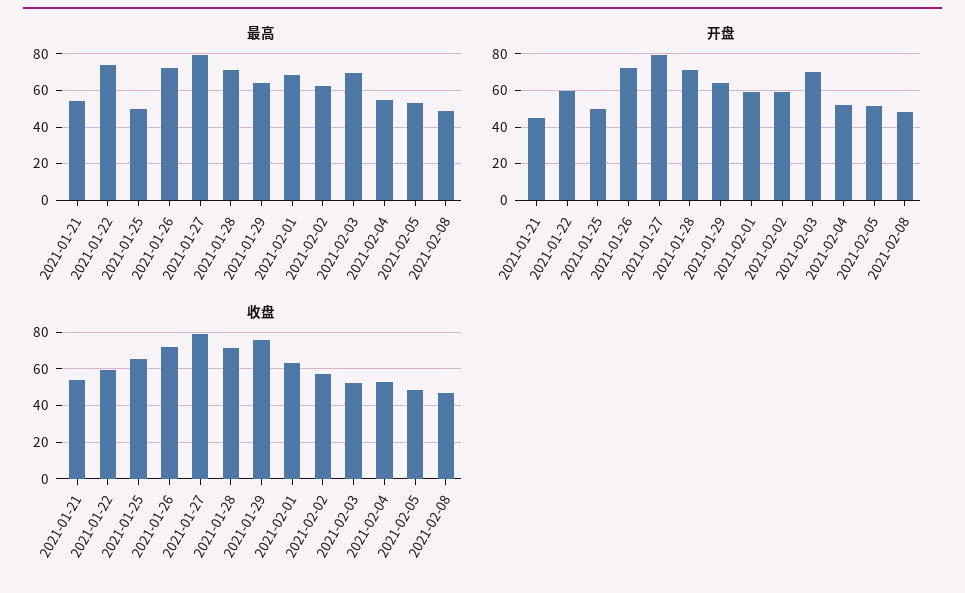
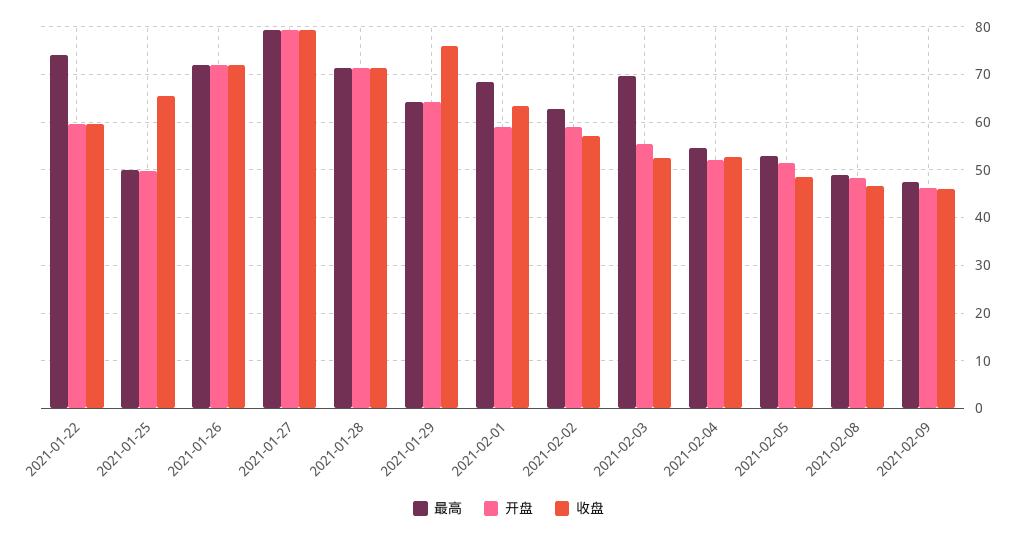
最高, 2021-01-21: 55 -> none
开盘, 2021-01-21: 45 -> none
开盘, 2021-02-03: 70 -> 56
收盘, 2021-01-21: 55 -> none
最高, 2021-02-09: none -> 48
开盘, 2021-02-09: none -> 46
收盘, 2021-02-09: none -> 46

